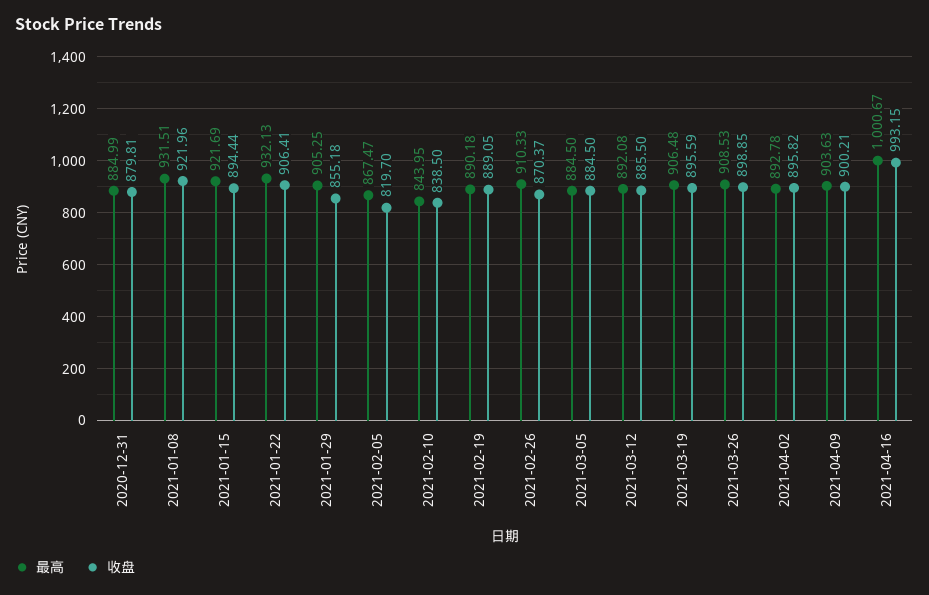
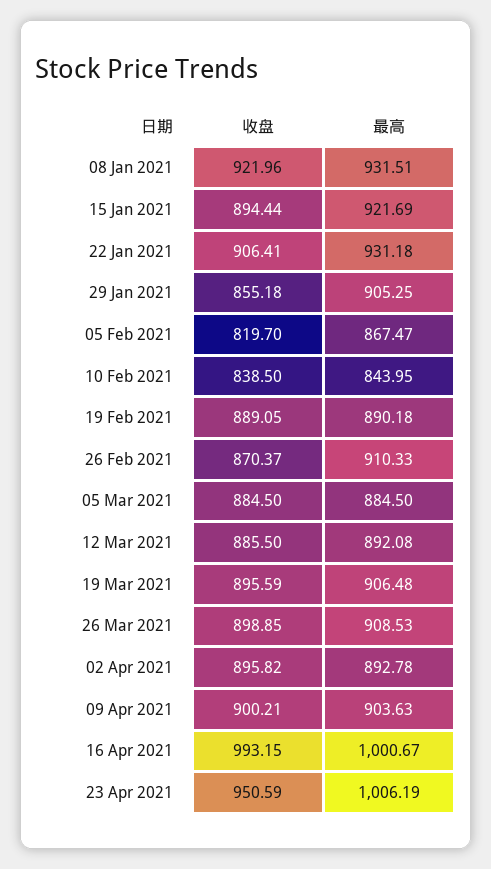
最高, 2020-12-31: 884.99 -> none
收盘, 2020-12-31: 879.81 -> none
最高, 2021-01-22: 932.13 -> 931.18
收盘, 23 Apr 2021: none -> 950.59
最高, 23 Apr 2021: none -> 1006.19

